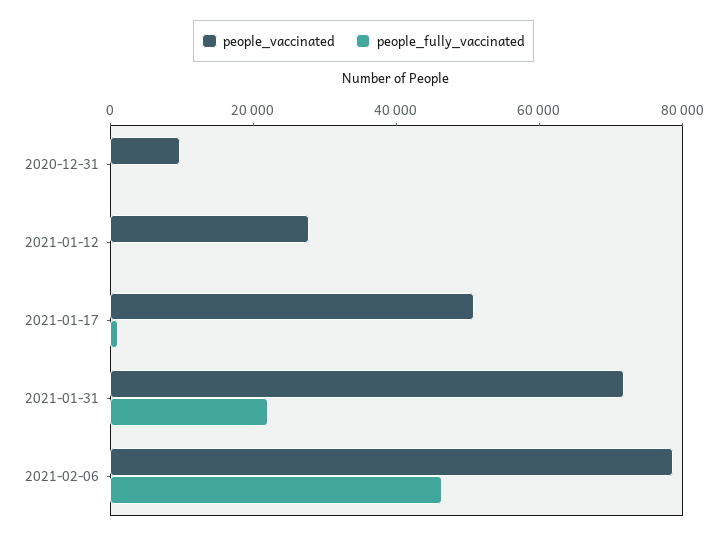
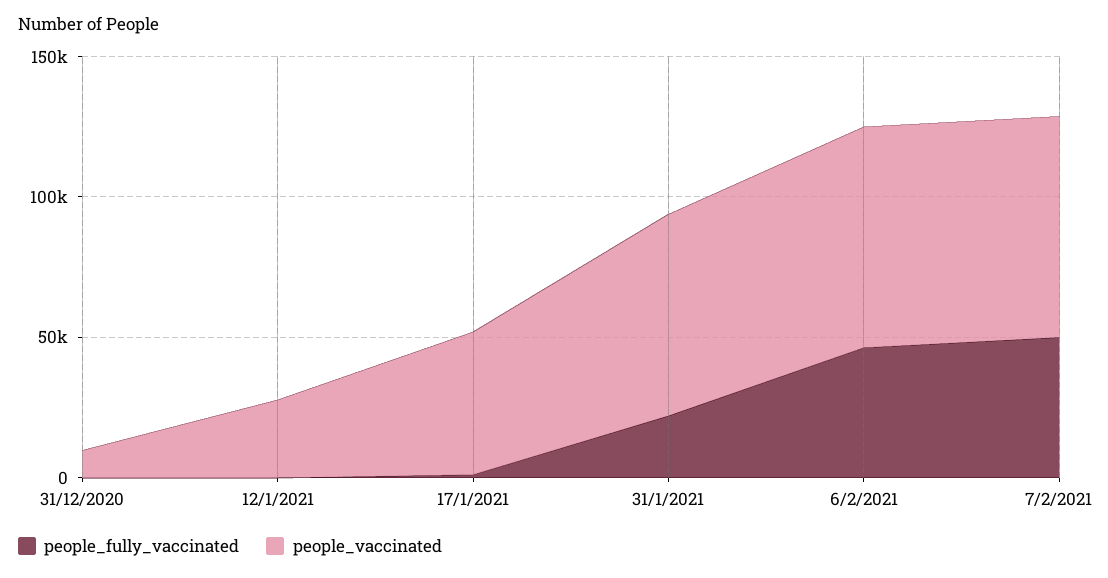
people_fully_vaccinated, 7/2/2021: none -> 50000
people_vaccinated, 7/2/2021: none -> 80000

